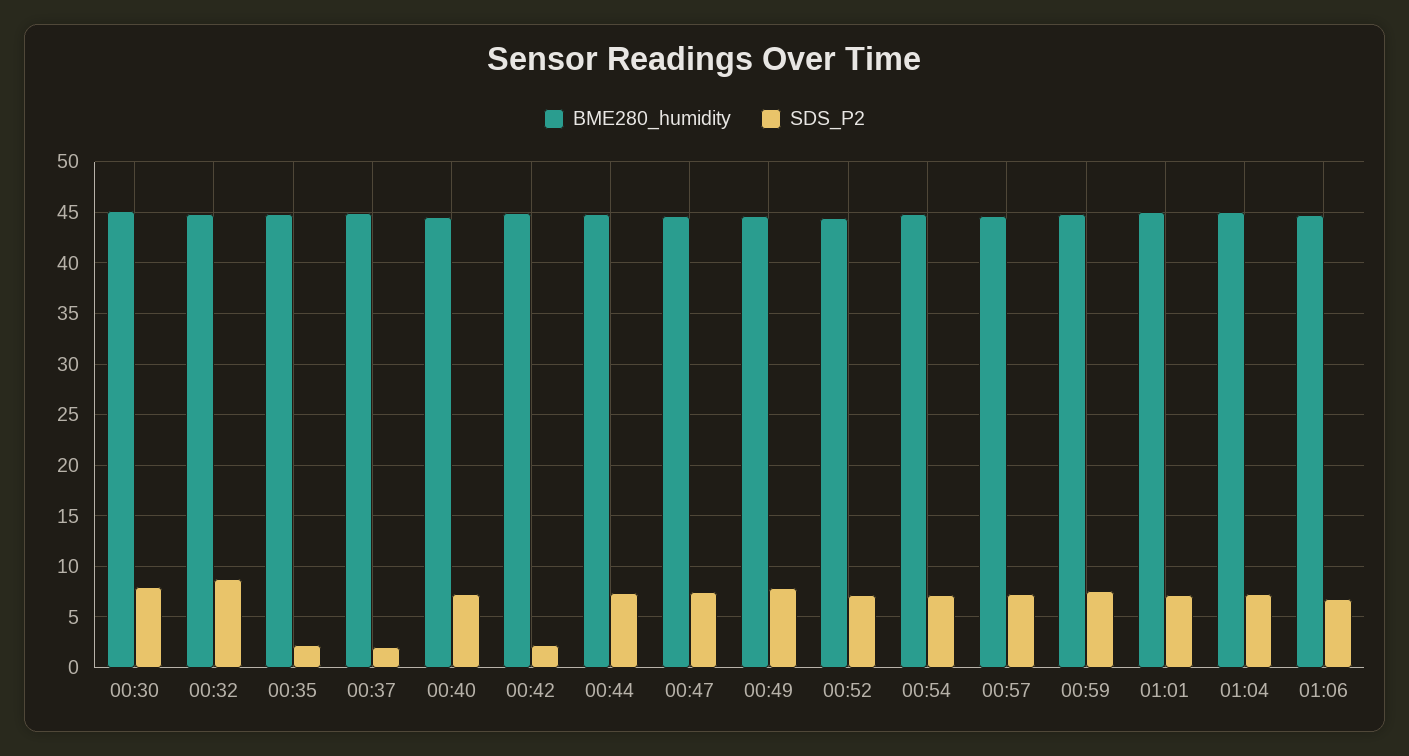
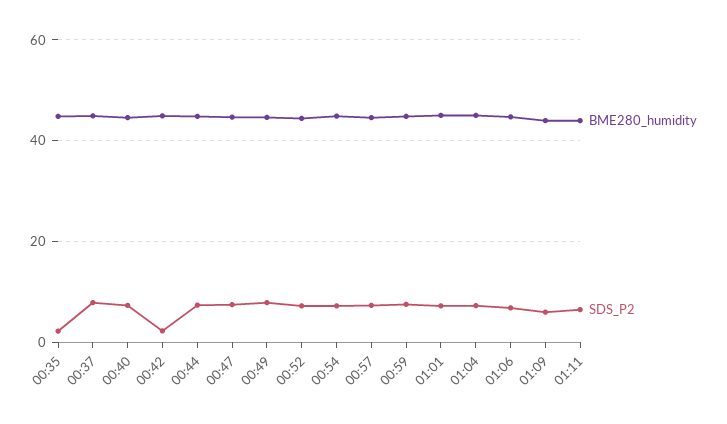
BME280_humidity, 00:30: 45 -> none
SDS_P2, 00:30: 8 -> none
BME280_humidity, 00:32: 45 -> none
SDS_P2, 00:32: 9 -> none
SDS_P2, 00:37: 2 -> 8
BME280_humidity, 01:09: none -> 44
SDS_P2, 01:09: none -> 6
BME280_humidity, 01:11: none -> 44
SDS_P2, 01:11: none -> 6

